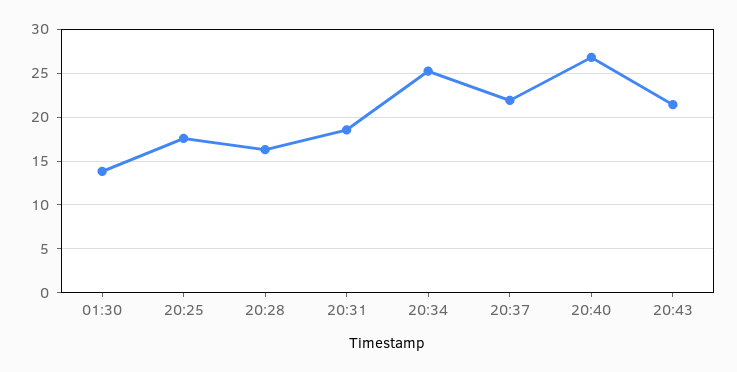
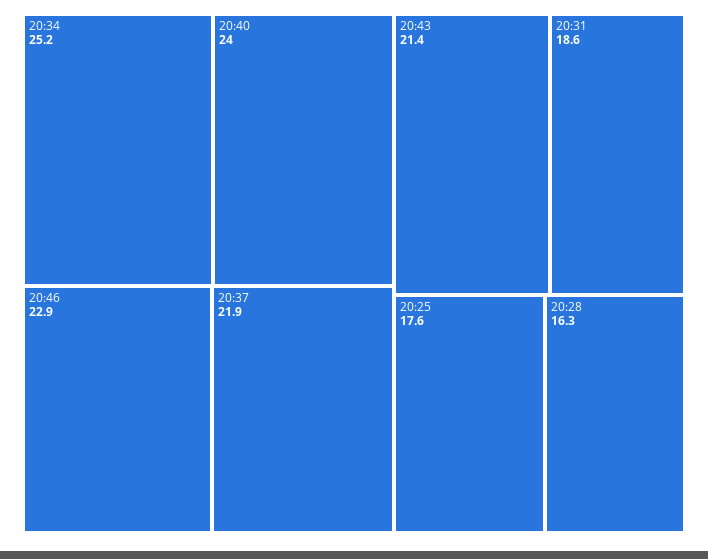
01:30: 14 -> none
20:40: 27 -> 24
20:46: none -> 22.9

